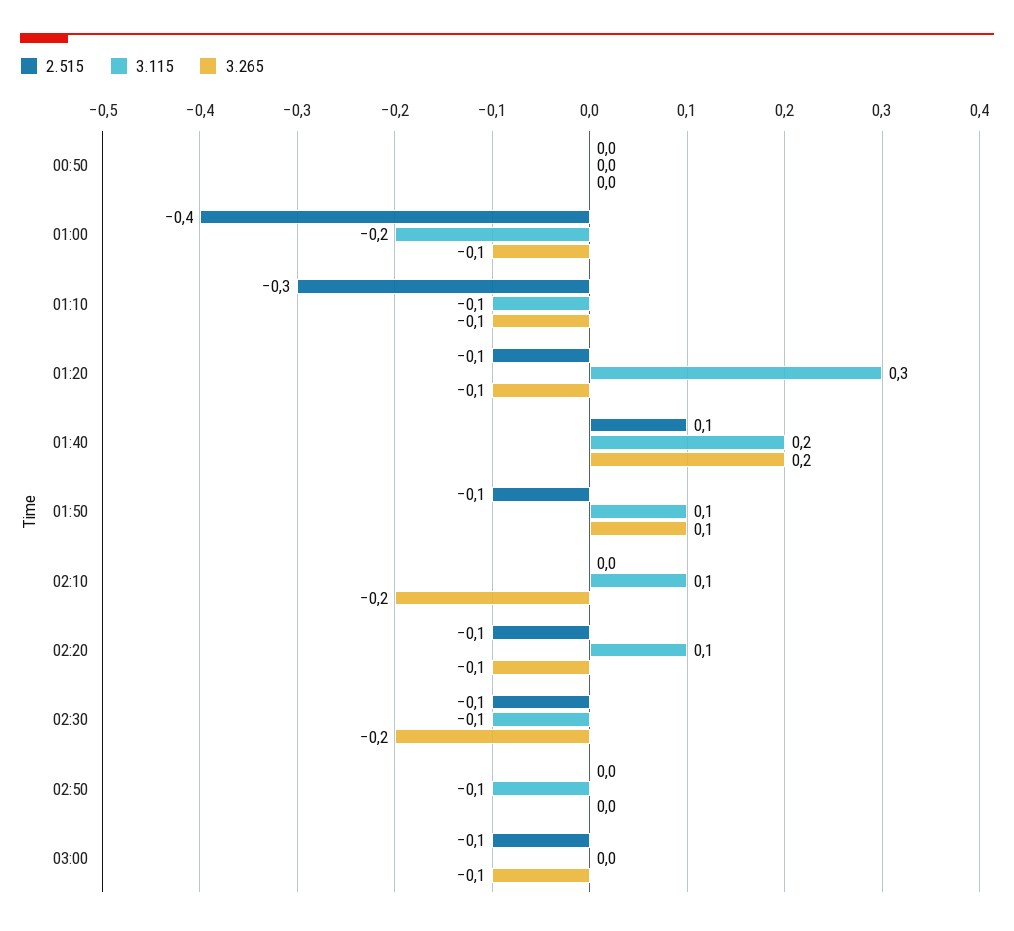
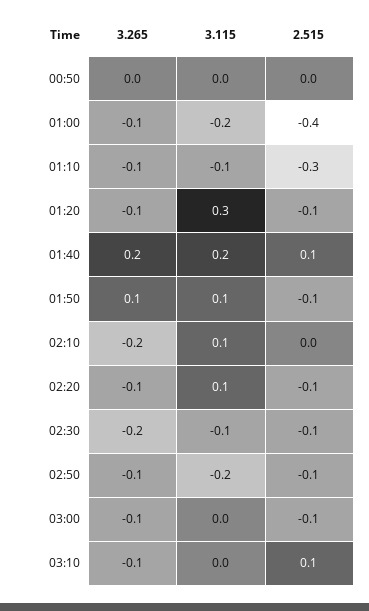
2.515, 02:50: 0 -> -0.1
3.115, 02:50: -0.1 -> -0.2
3.265, 02:50: 0 -> -0.1
3.265, 03:10: none -> -0.1
3.115, 03:10: none -> 0
2.515, 03:10: none -> 0.1

